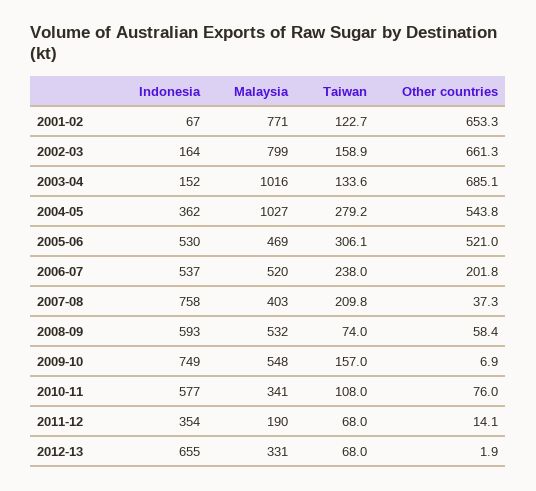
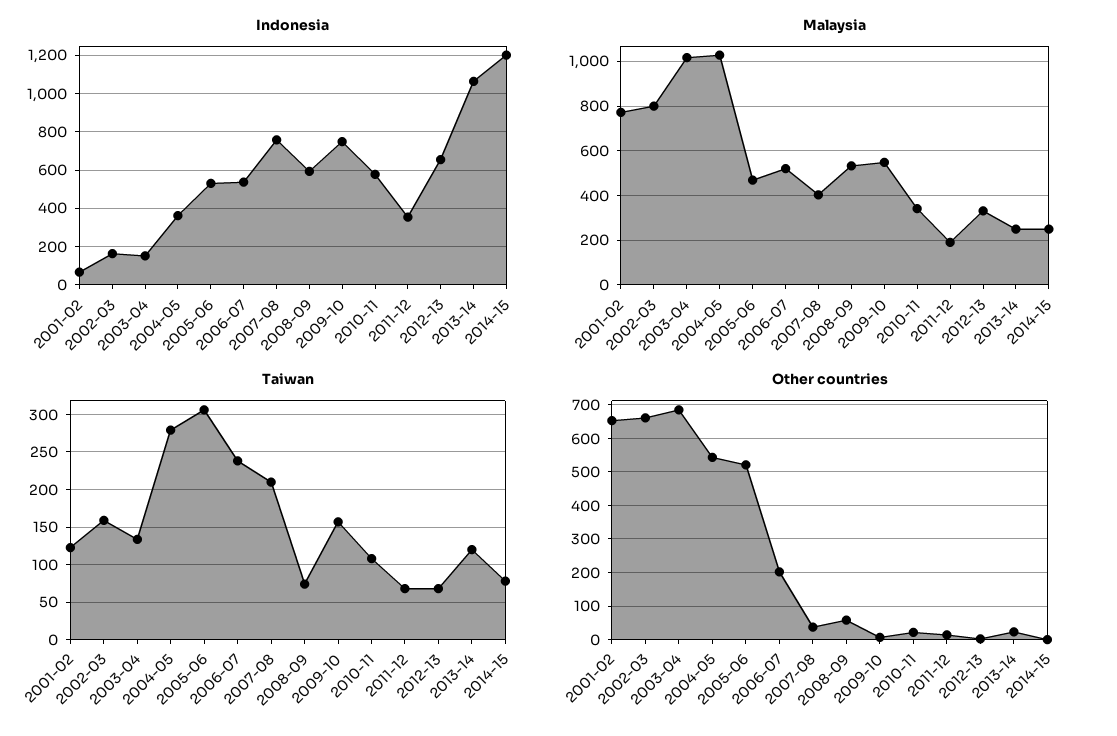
Other countries, 2010-11: 76 -> 20
Indonesia, 2013-14: none -> 1050
Indonesia, 2014-15: none -> 1200
Malaysia, 2013-14: none -> 250
Malaysia, 2014-15: none -> 250
Taiwan, 2013-14: none -> 120
Taiwan, 2014-15: none -> 80
Other countries, 2013-14: none -> 20
Other countries, 2014-15: none -> 0

